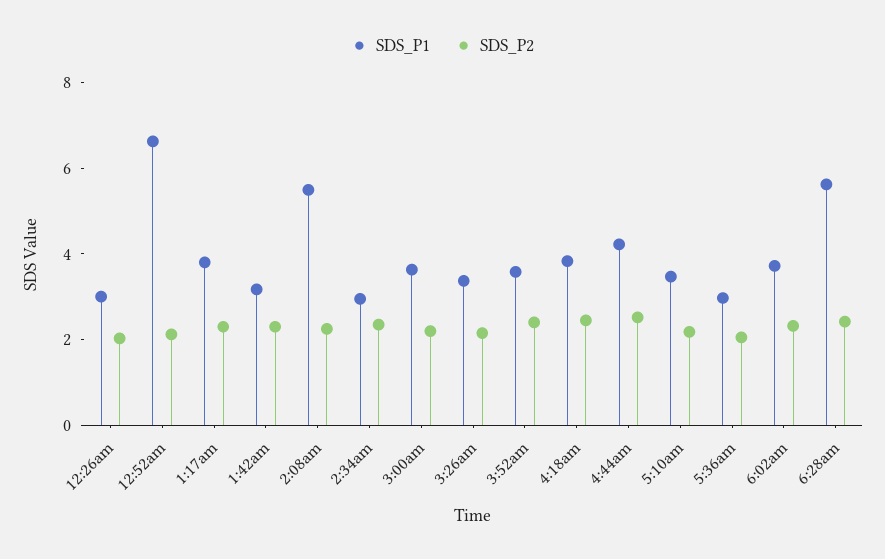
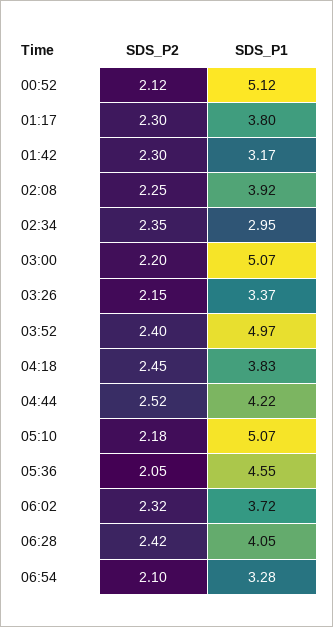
SDS_P1, 12:26am: 3 -> none
SDS_P2, 12:26am: 2 -> none
SDS_P1, 12:52am: 6.5 -> 5.12
SDS_P1, 2:08am: 5.5 -> 3.92
SDS_P1, 3:00am: 3.5 -> 5.07
SDS_P1, 3:52am: 3.5 -> 4.97
SDS_P1, 5:10am: 3.5 -> 5.07
SDS_P1, 5:36am: 3 -> 4.55
SDS_P1, 6:28am: 5.5 -> 4.05
SDS_P2, 06:54: none -> 2.1
SDS_P1, 06:54: none -> 3.28

